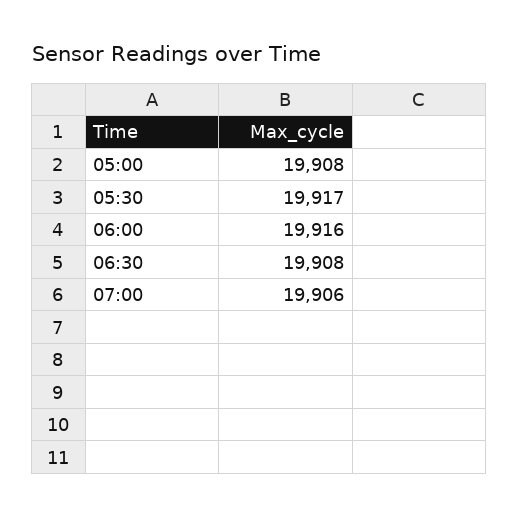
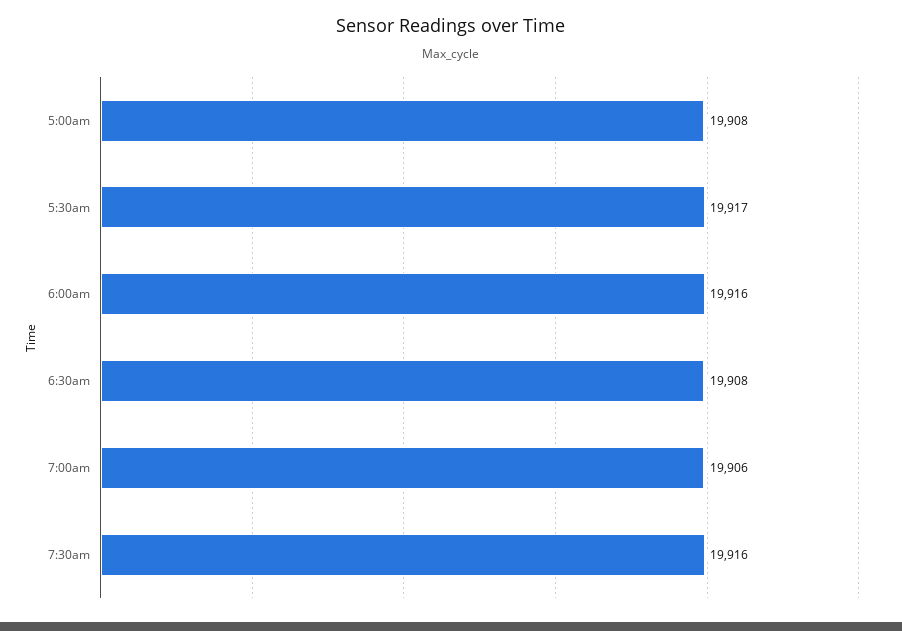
7:30am: none -> 19916

